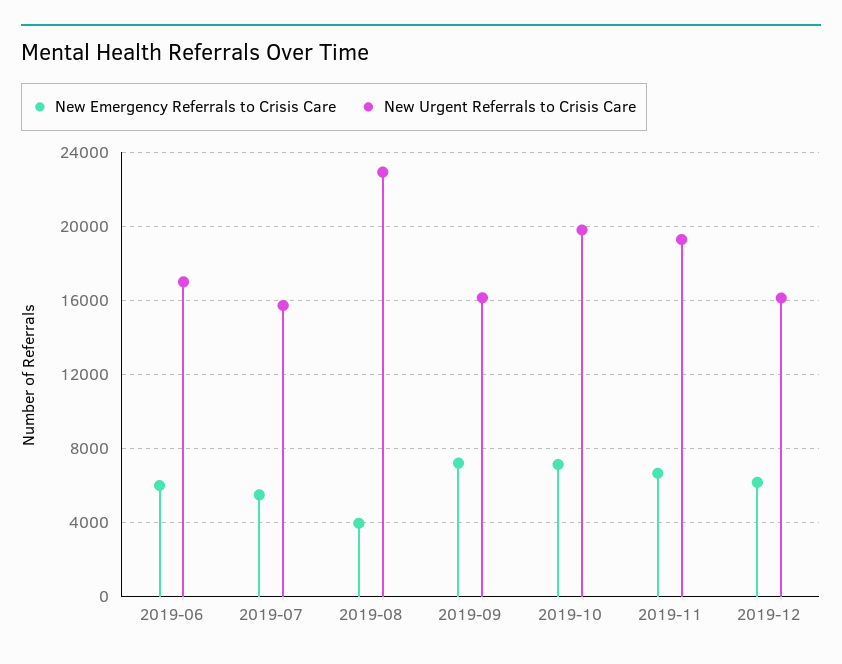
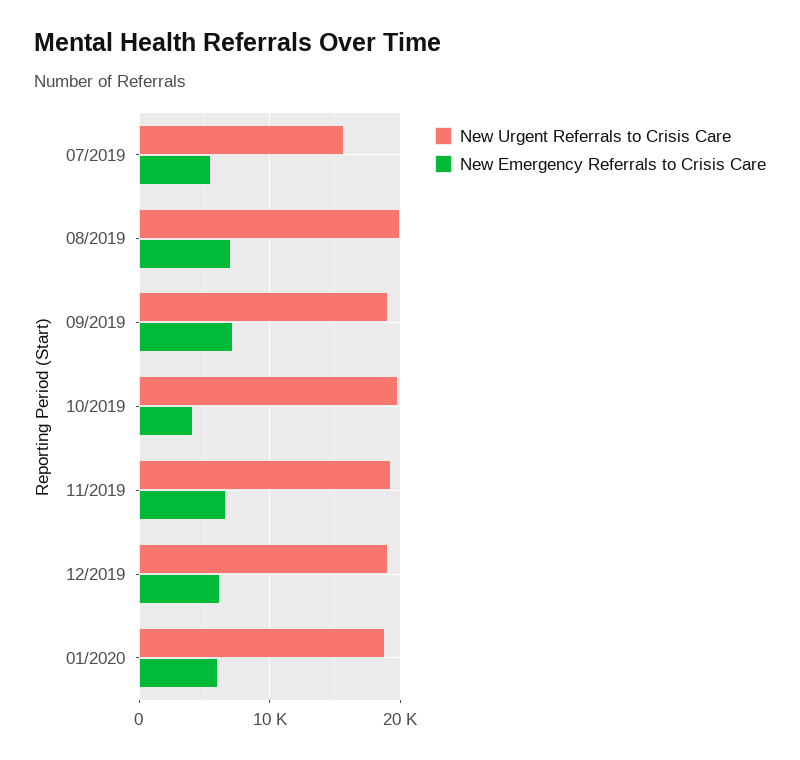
New Emergency Referrals to Crisis Care, 2019-06: 6000 -> none
New Urgent Referrals to Crisis Care, 2019-06: 17000 -> none
New Emergency Referrals to Crisis Care, 2019-08: 4000 -> 7000
New Urgent Referrals to Crisis Care, 2019-08: 23000 -> 20000
New Urgent Referrals to Crisis Care, 2019-09: 16000 -> 19000
New Emergency Referrals to Crisis Care, 2019-10: 7000 -> 4000
New Urgent Referrals to Crisis Care, 2019-12: 16000 -> 19000
New Urgent Referrals to Crisis Care, 01/2020: none -> 19000
New Emergency Referrals to Crisis Care, 01/2020: none -> 6000

